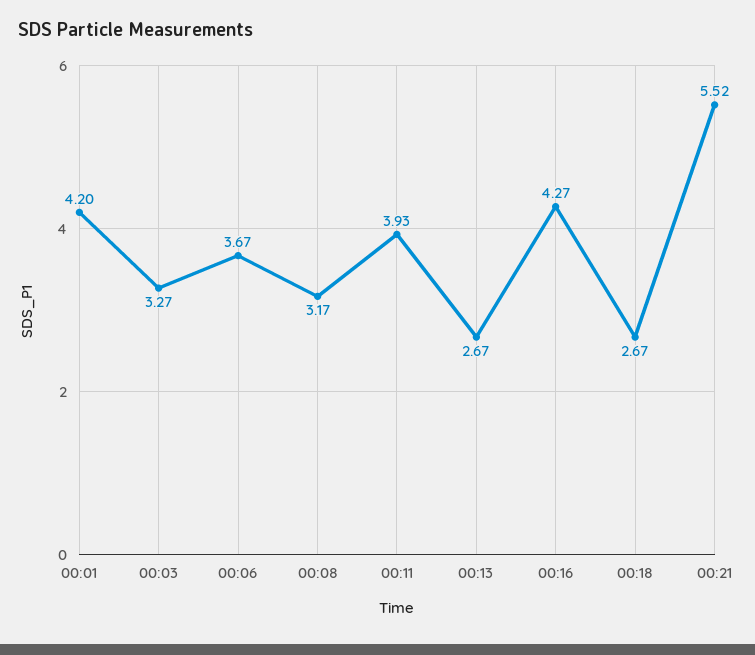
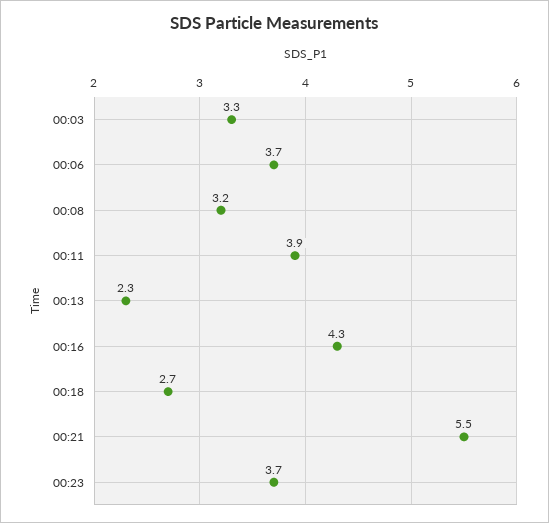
00:01: 4.2 -> none
00:13: 2.67 -> 2.3
00:23: none -> 3.7

